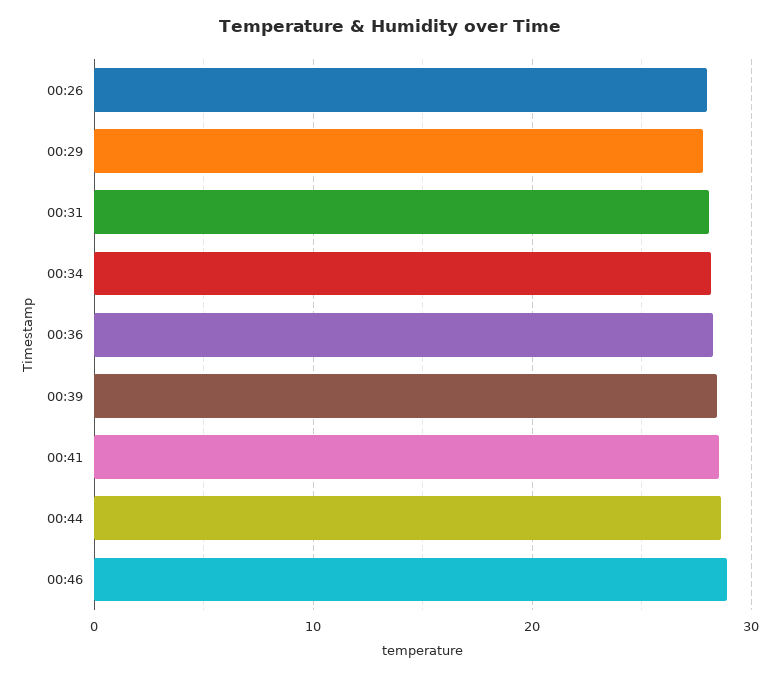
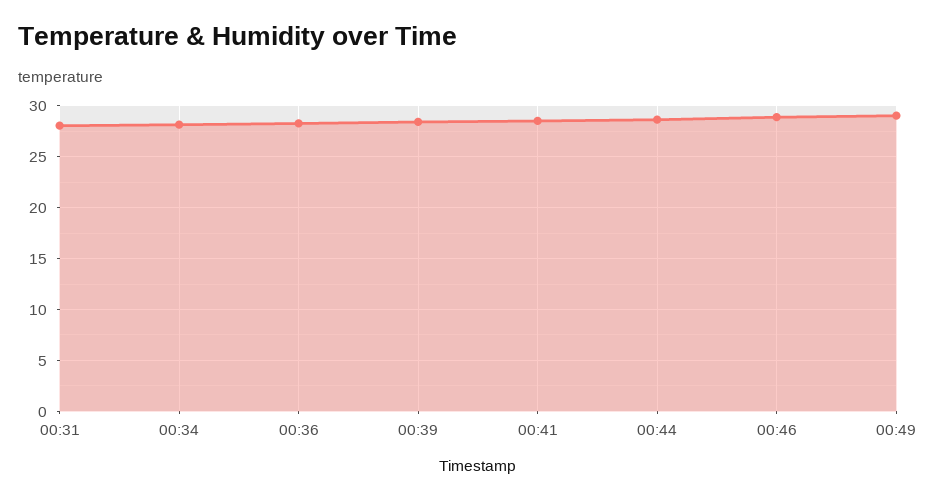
00:26: 28 -> none
00:29: 28 -> none
00:49: none -> 29

